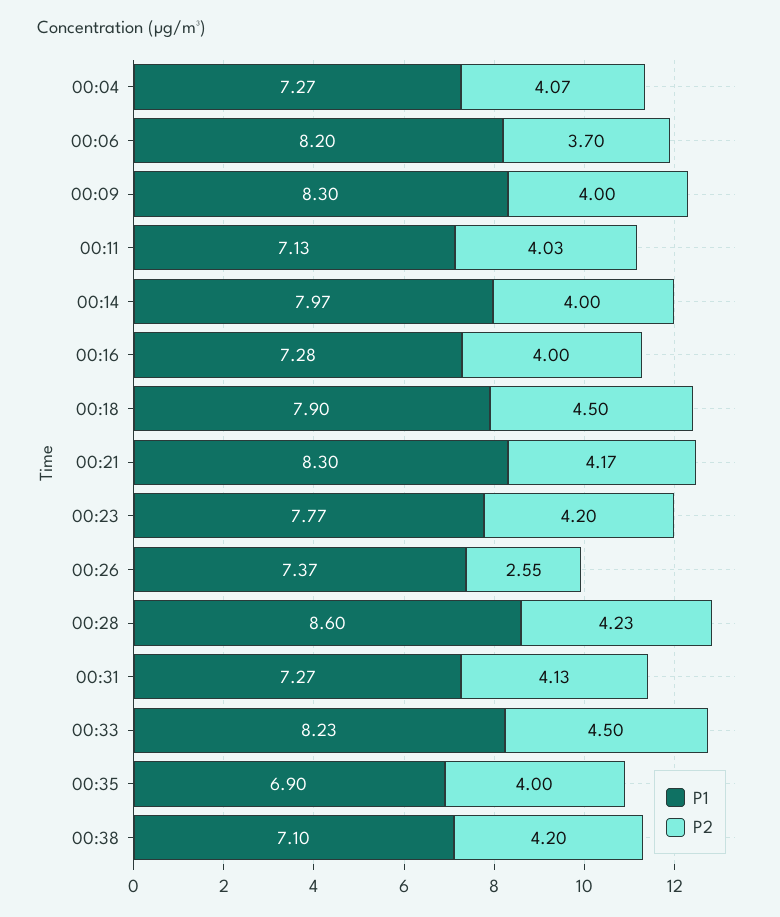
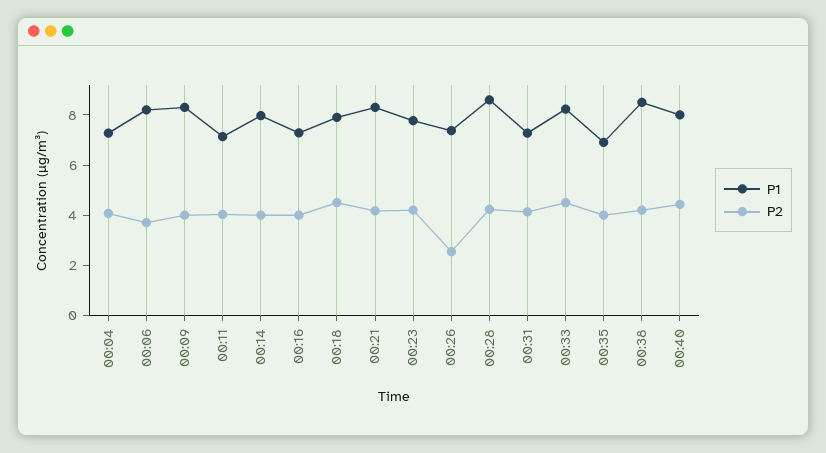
P1, 00:38: 7.1 -> 8.5
P1, 00:40: none -> 8
P2, 00:40: none -> 4.5

